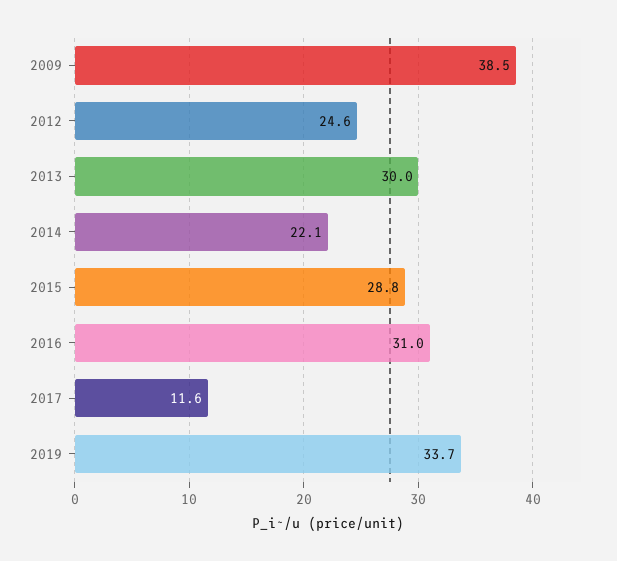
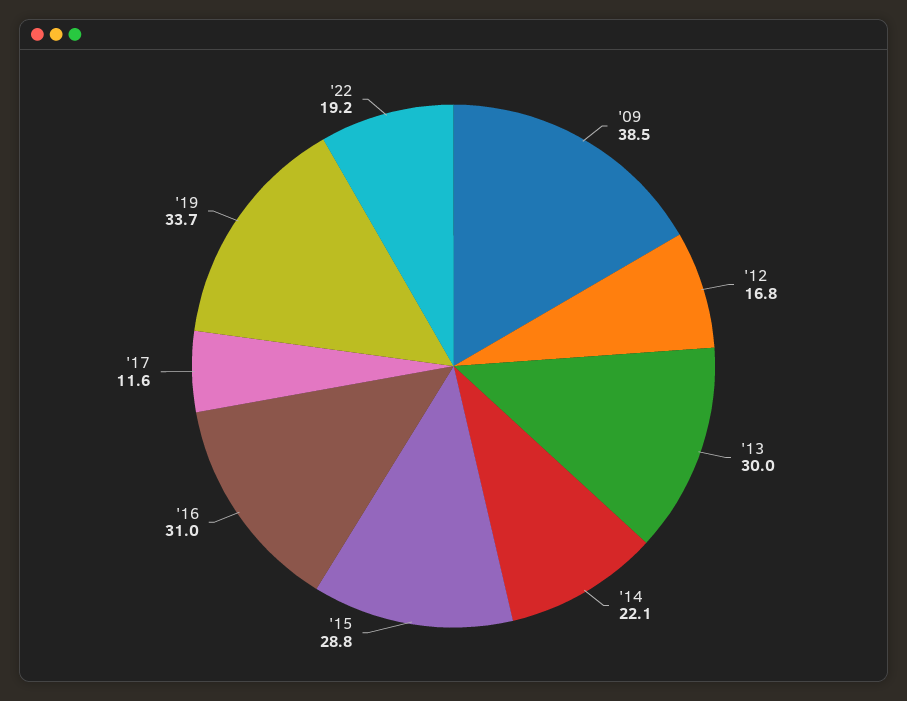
2012: 24.6 -> 16.8
'22: none -> 19.2

